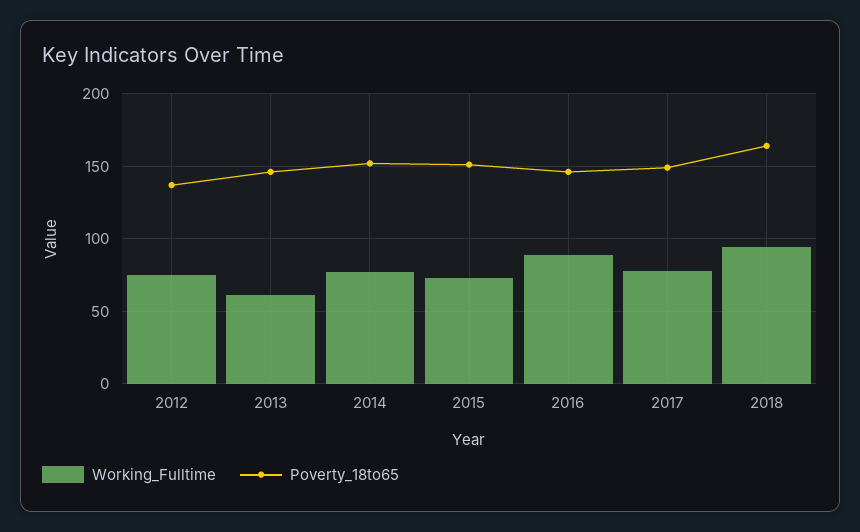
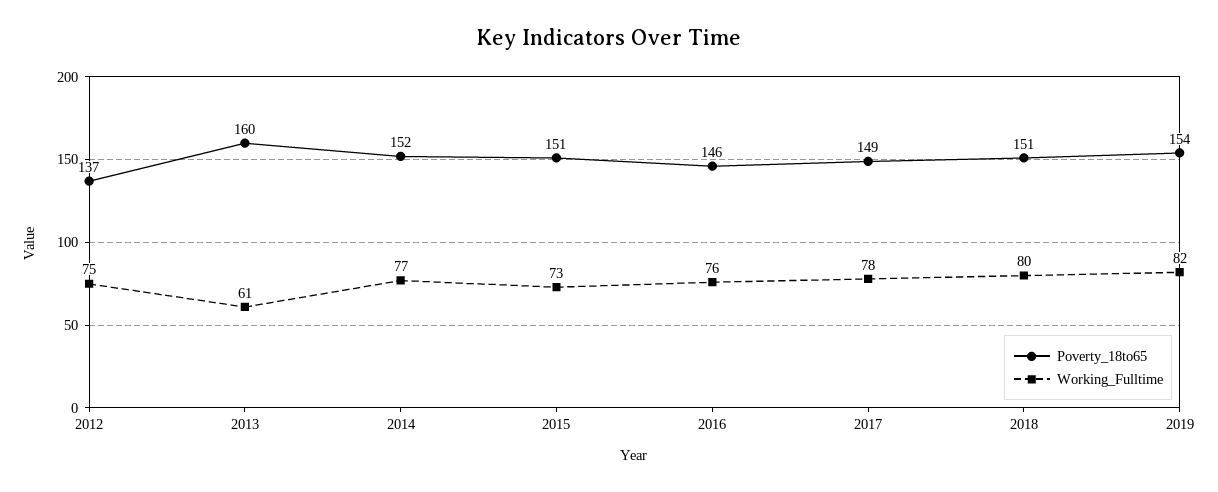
Poverty_18to65, 2013: 145 -> 160
Working_Fulltime, 2016: 90 -> 76
Working_Fulltime, 2018: 95 -> 80
Poverty_18to65, 2018: 165 -> 151
Poverty_18to65, 2019: none -> 154
Working_Fulltime, 2019: none -> 82

